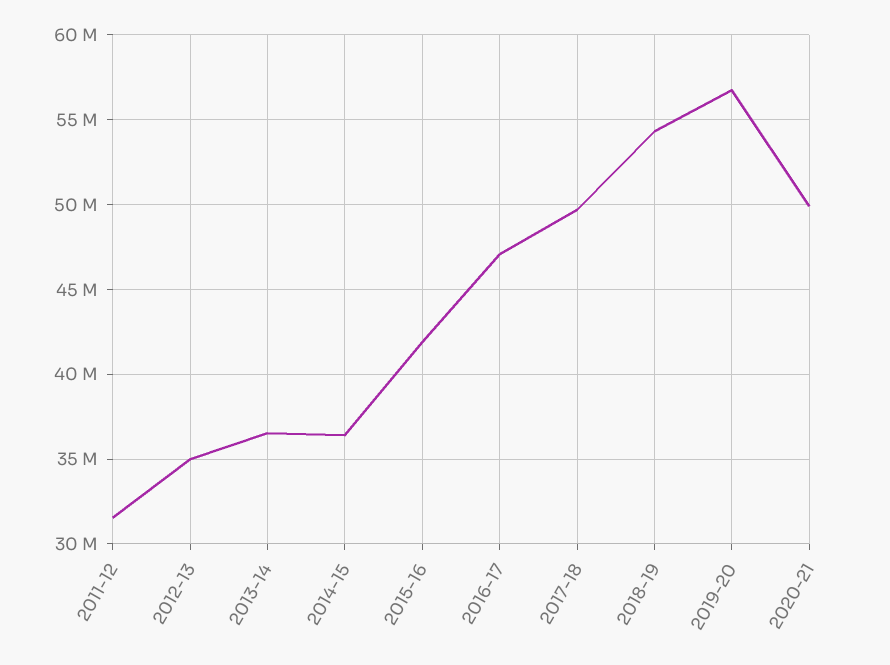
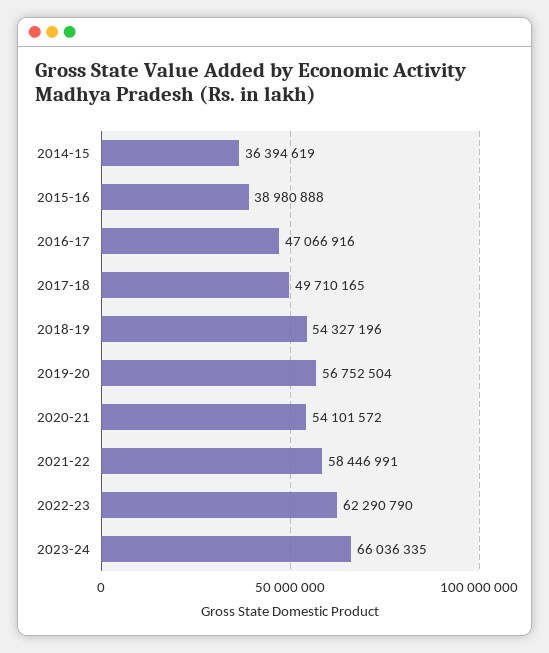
2011-12: 31500000 -> none
2012-13: 35000000 -> none
2013-14: 36500000 -> none
2015-16: 42000000 -> 38980888
2020-21: 50000000 -> 54101572
2021-22: none -> 58446991
2022-23: none -> 62290790
2023-24: none -> 66036335

